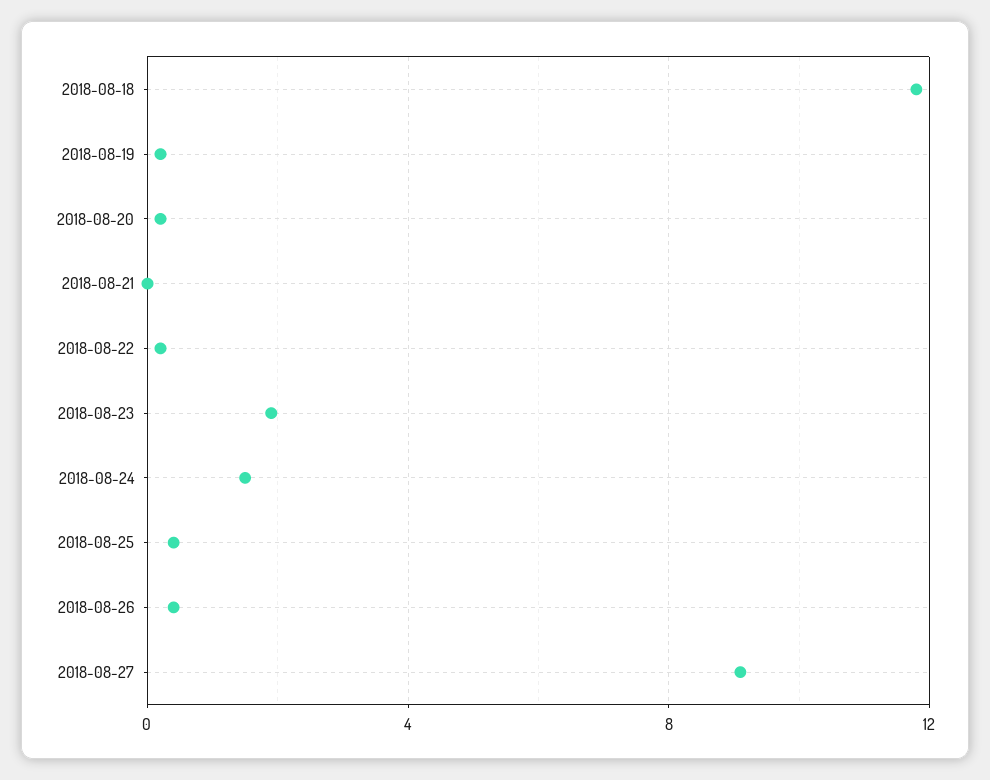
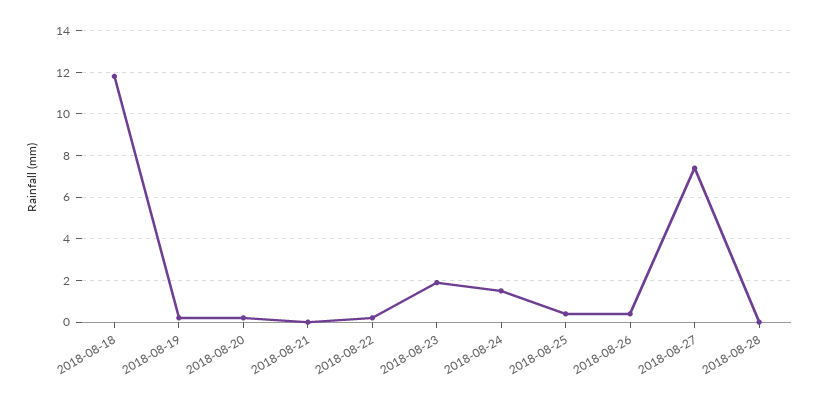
2018-08-27: 9 -> 7.5
2018-08-28: none -> 0

